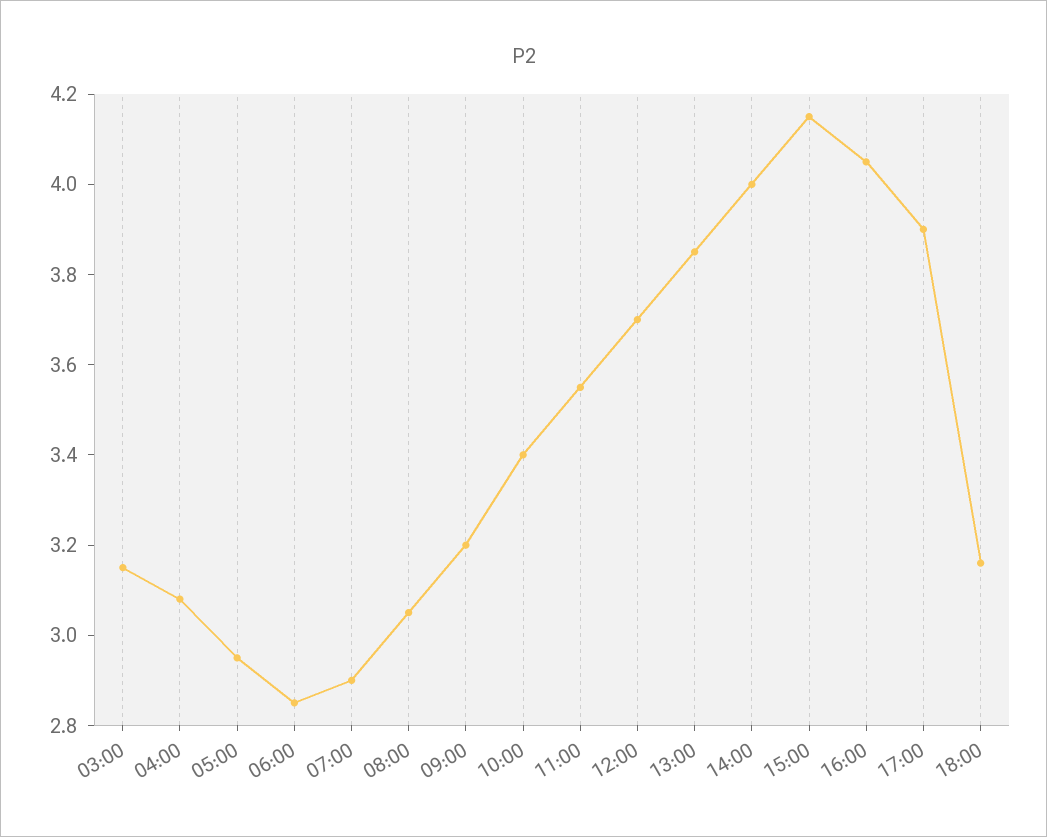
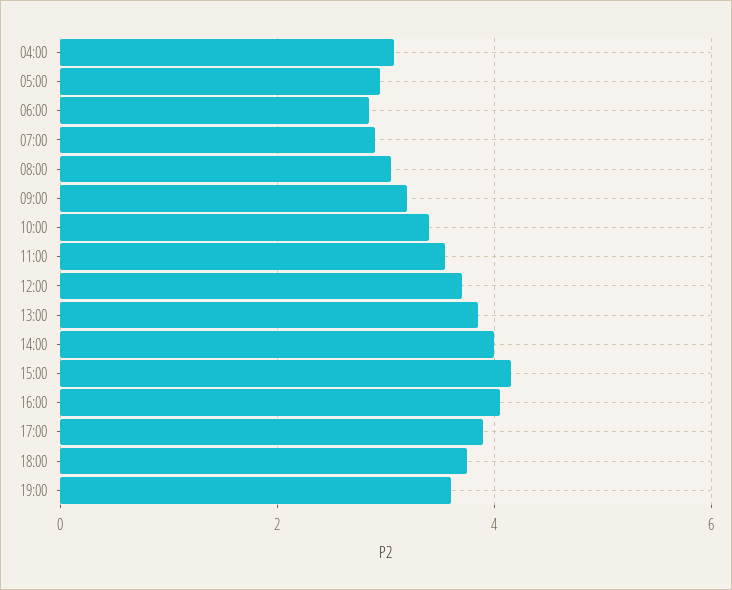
03:00: 3.15 -> none
18:00: 3.15 -> 3.8
19:00: none -> 3.6

